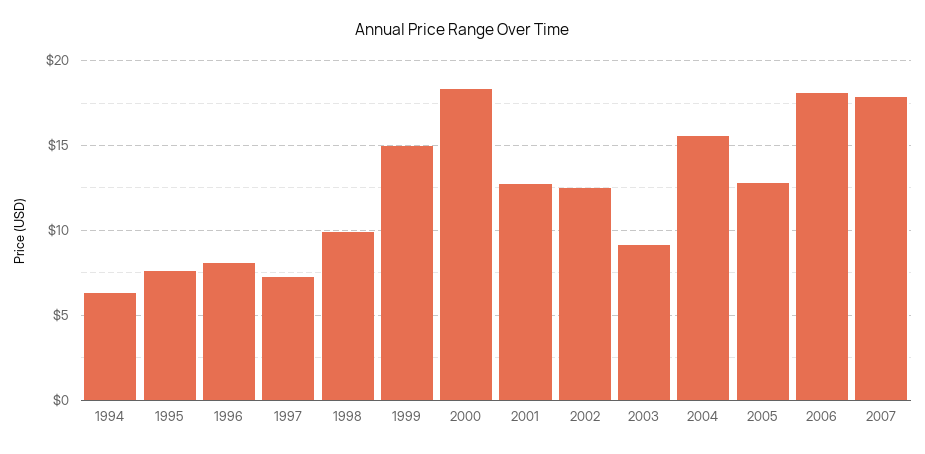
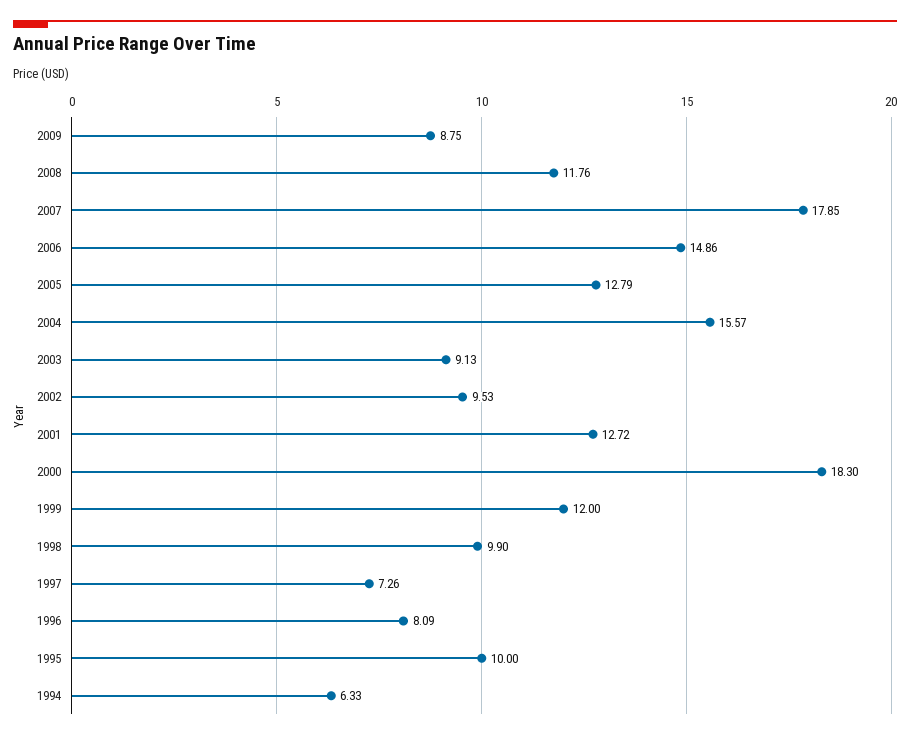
1995: 7.5 -> 10
1999: 15 -> 12
2002: 12.5 -> 9.53
2006: 18 -> 14.86
2009: none -> 8.75
2008: none -> 11.76

